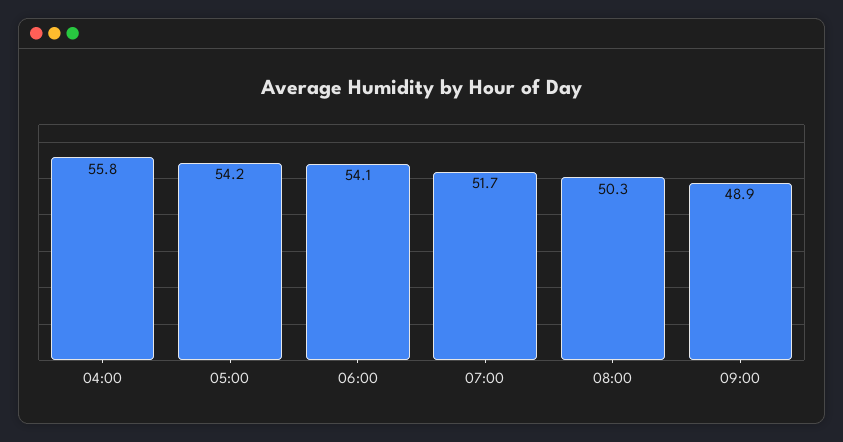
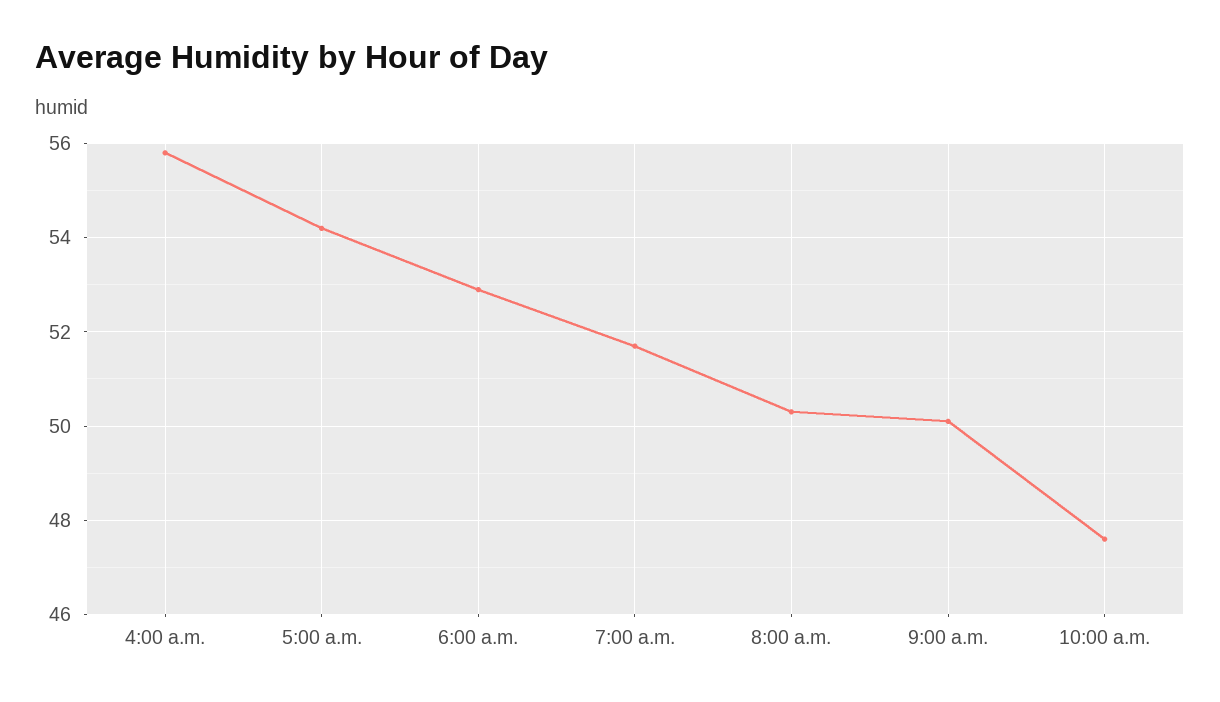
06:00: 54.1 -> 53
09:00: 48.9 -> 50
10:00 a.m.: none -> 47.5

